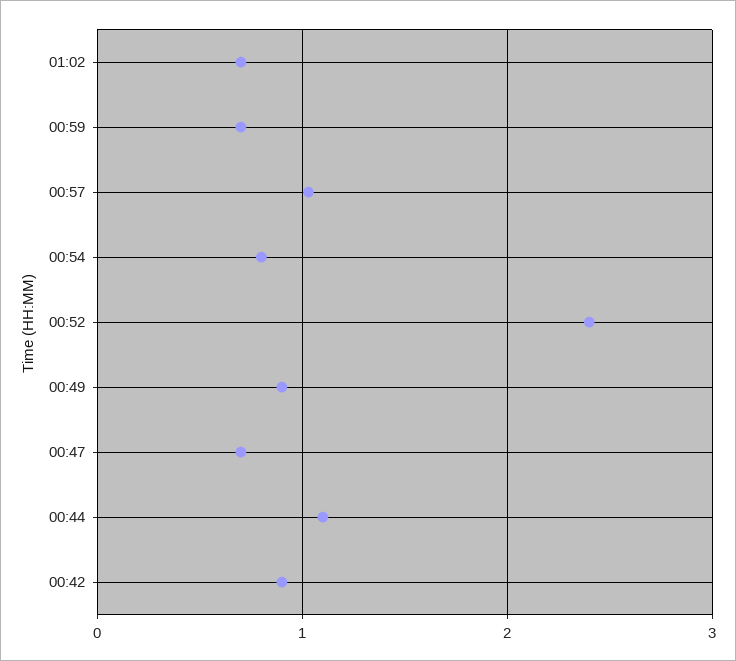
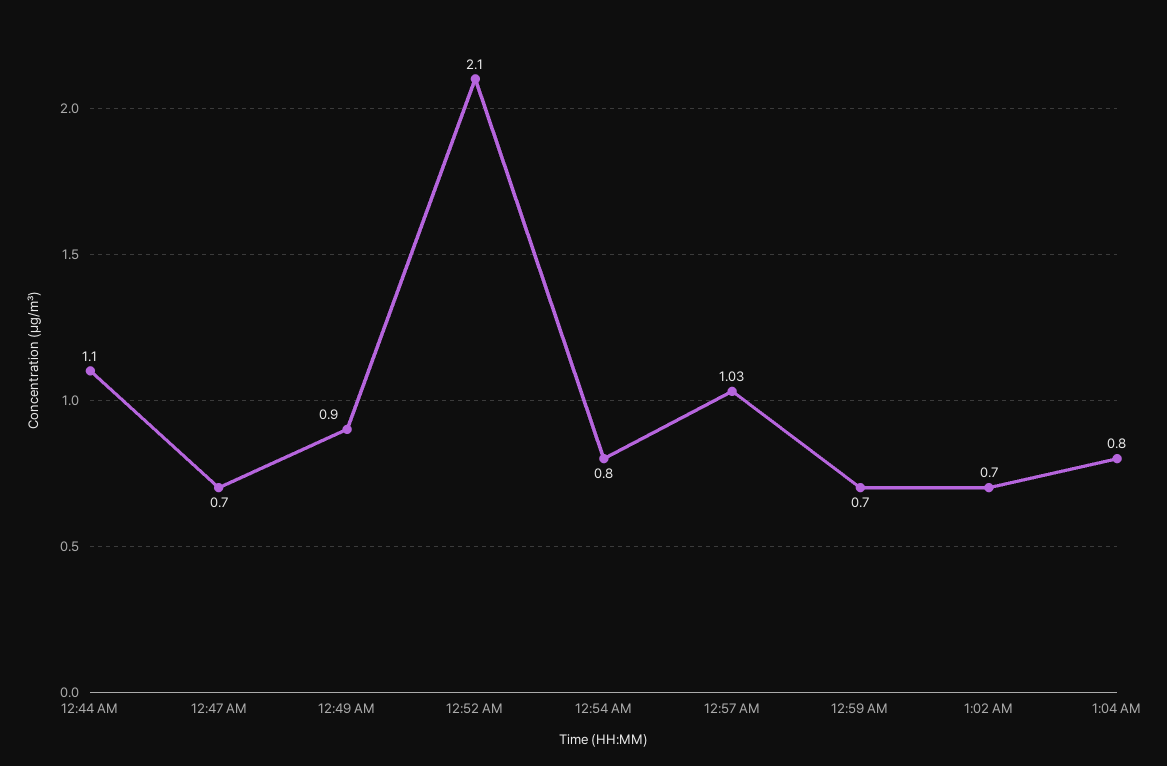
00:52: 2.4 -> 2.1
00:42: 0.9 -> none
1:04 AM: none -> 0.8

